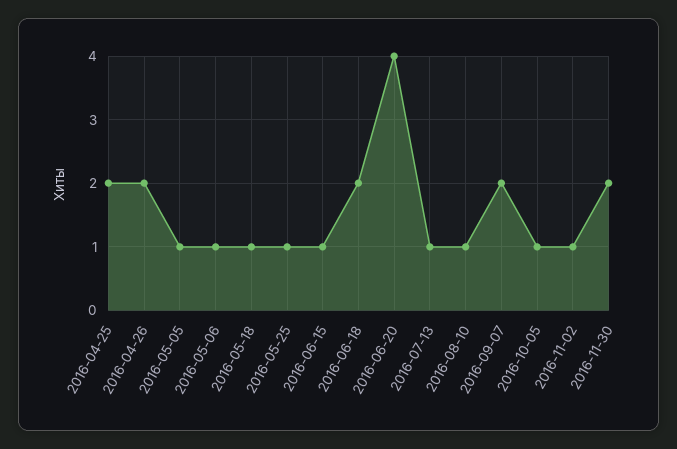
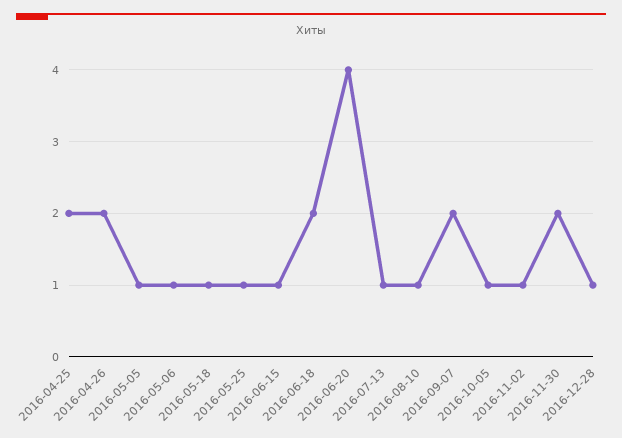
2016-12-28: none -> 1

